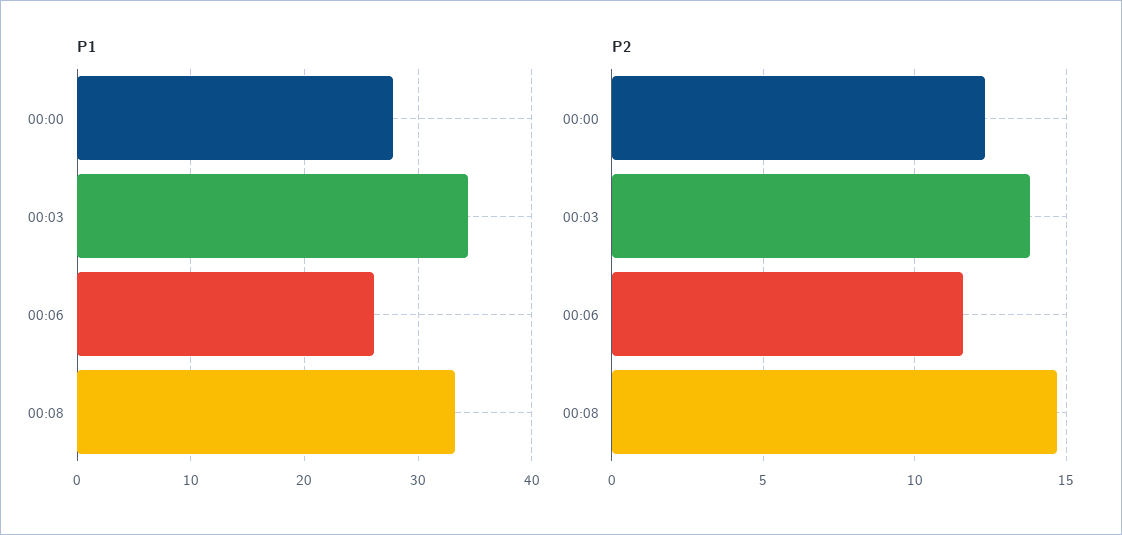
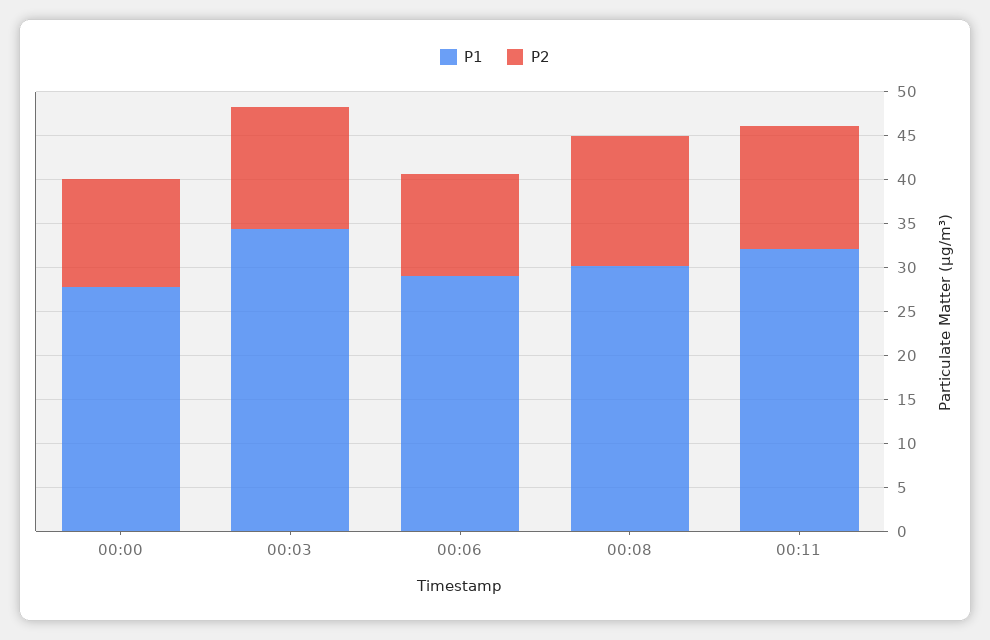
P1, 00:06: 26 -> 29
P1, 00:08: 33 -> 30
P1, 00:11: none -> 32
P2, 00:11: none -> 14

